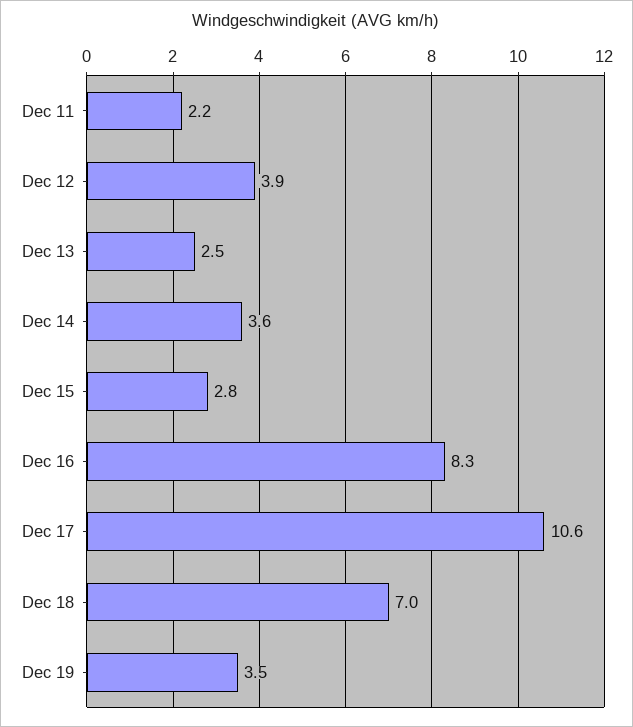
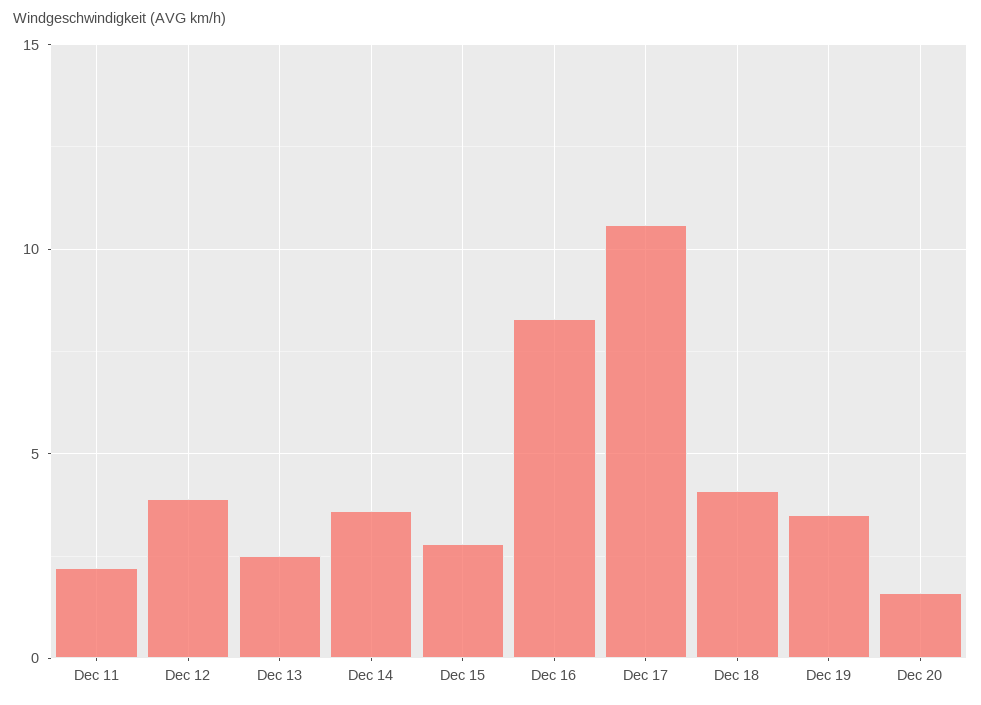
Dec 18: 7 -> 4
Dec 20: none -> 1.5

